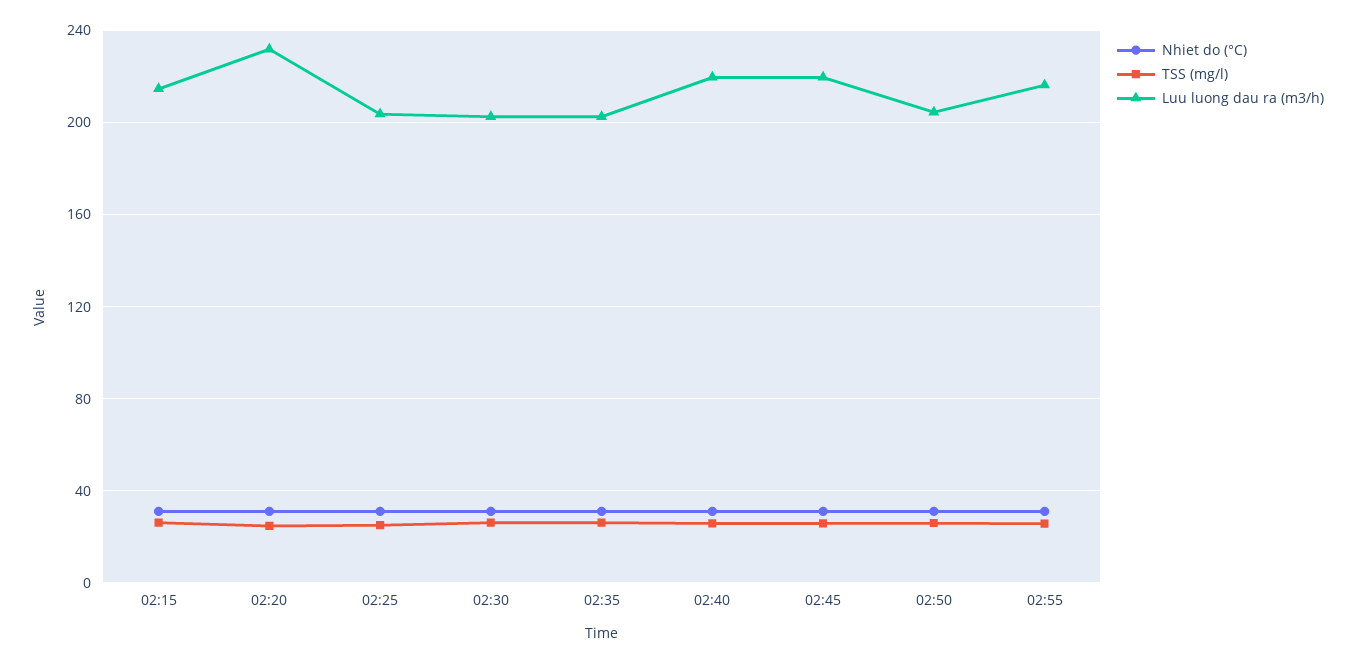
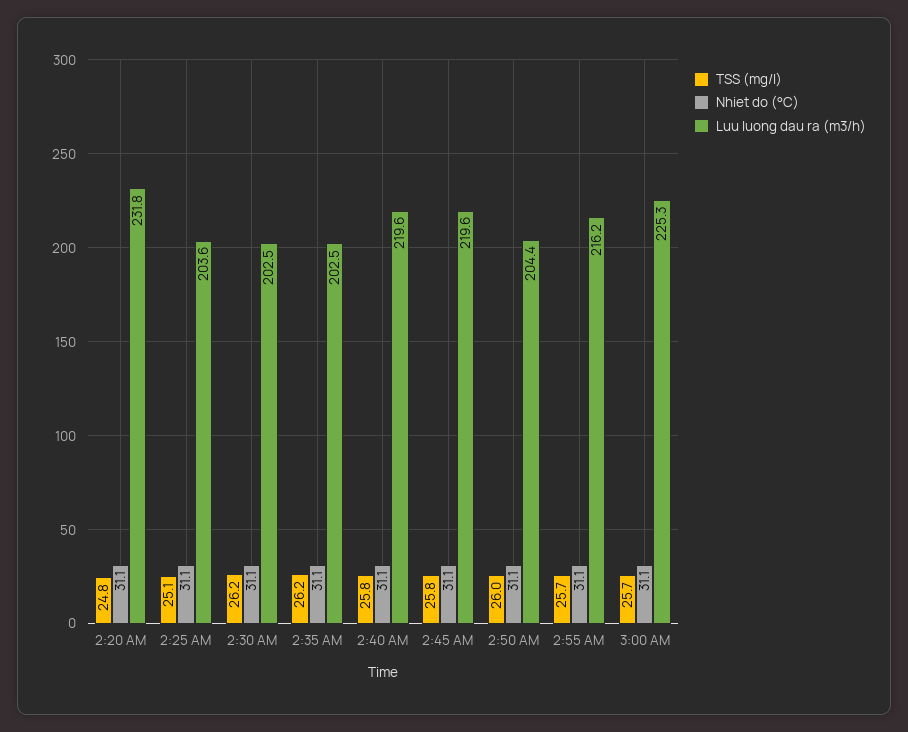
Nhiet do (°C), 02:15: 30 -> none
TSS (mg/l), 02:15: 25 -> none
Luu luong dau ra (m3/h), 02:15: 215 -> none
TSS (mg/l), 3:00 AM: none -> 25.7
Nhiet do (°C), 3:00 AM: none -> 31.1
Luu luong dau ra (m3/h), 3:00 AM: none -> 225.3

